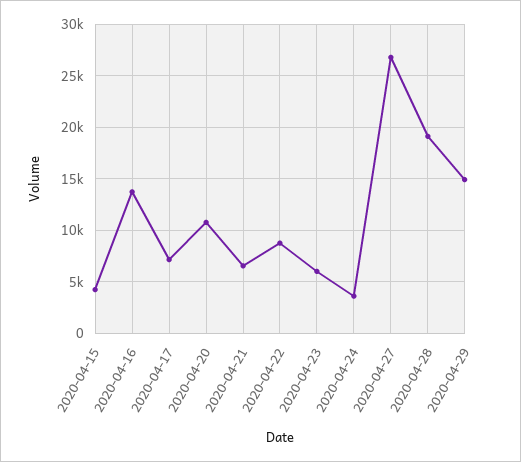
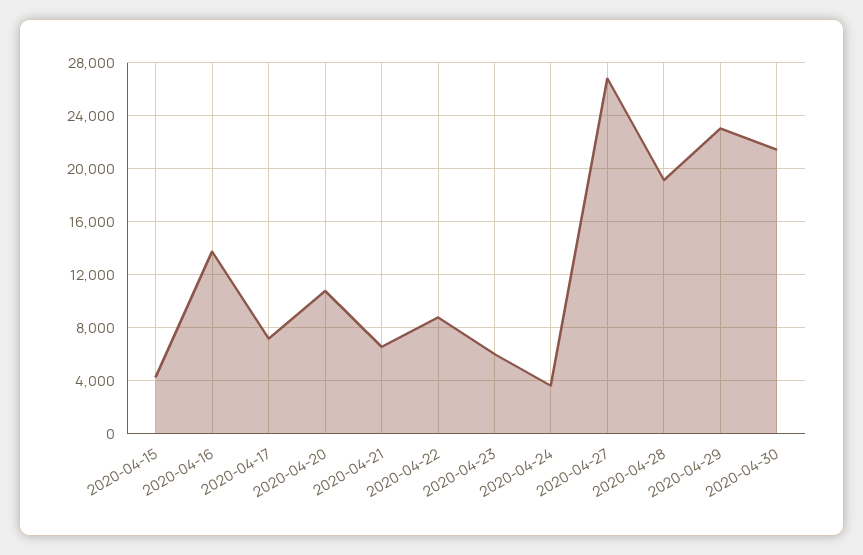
2020-04-29: 15000 -> 23000
2020-04-30: none -> 21500

